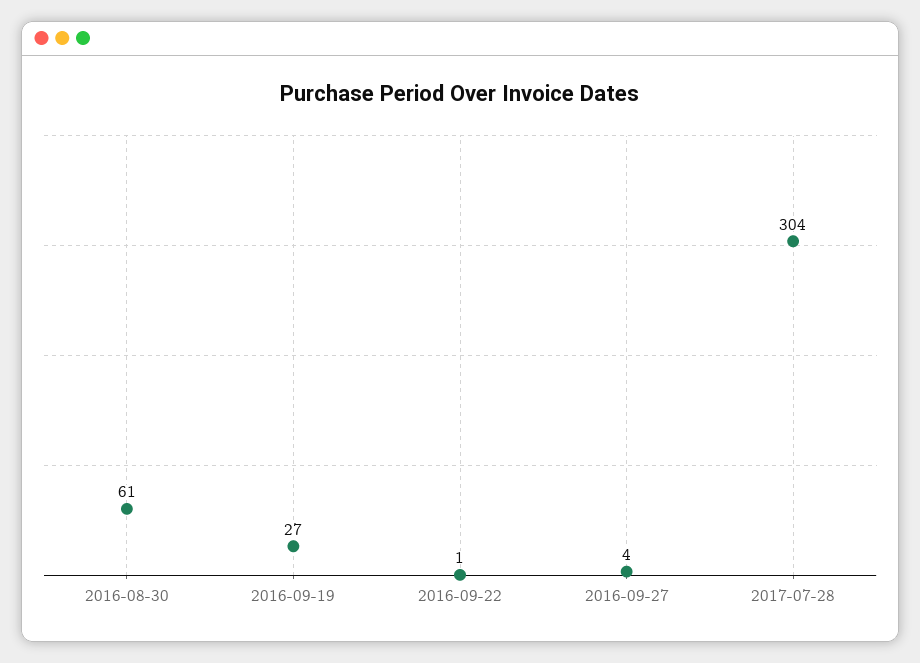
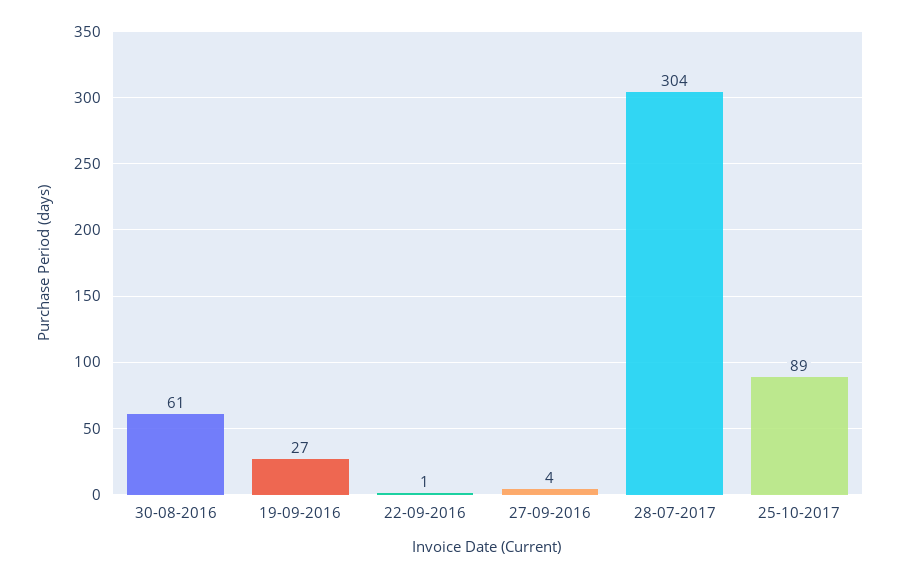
25-10-2017: none -> 89

